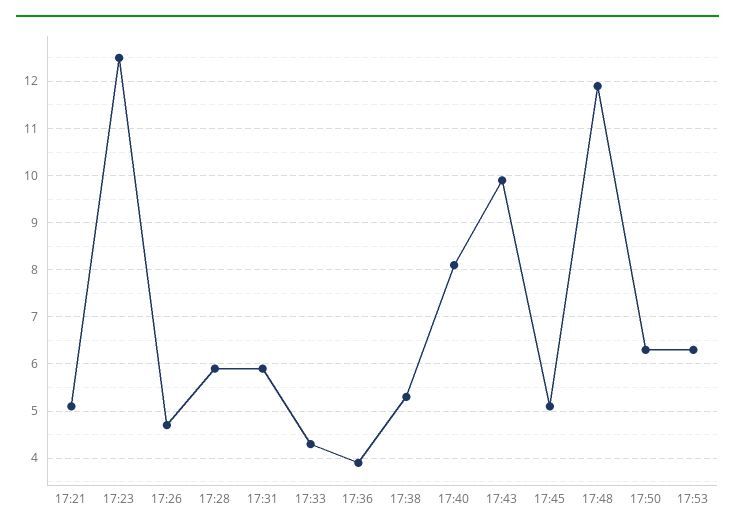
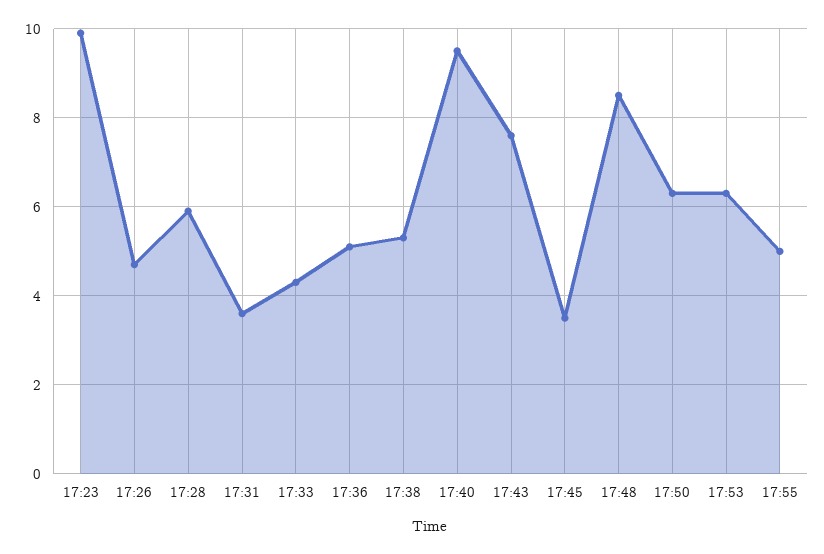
17:21: 5 -> none
17:23: 12.5 -> 10
17:31: 6 -> 3.5
17:36: 4 -> 5
17:40: 8 -> 9.5
17:43: 10 -> 7.5
17:45: 5 -> 3.5
17:48: 12 -> 8.5
17:55: none -> 5

